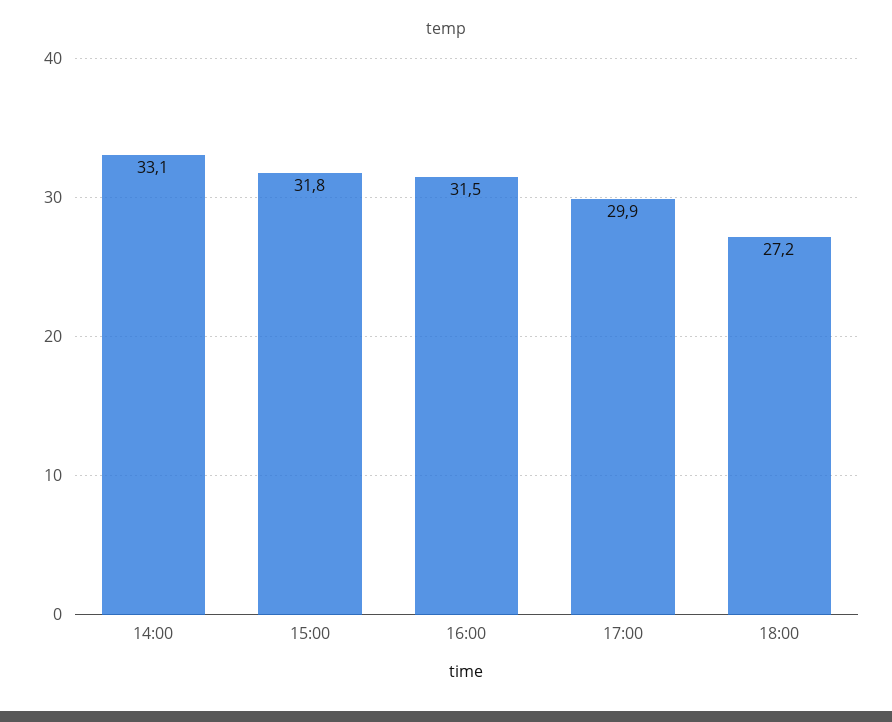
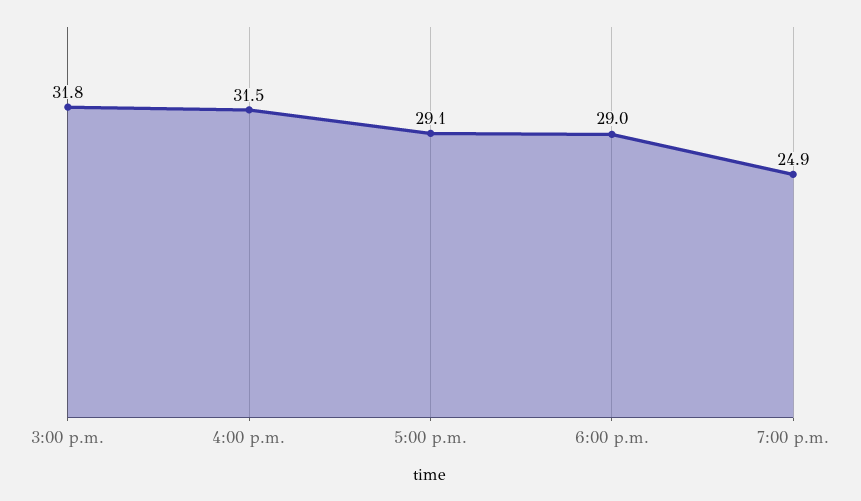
14:00: 33.1 -> none
17:00: 29.9 -> 29.1
18:00: 27.2 -> 29
7:00 p.m.: none -> 24.9

